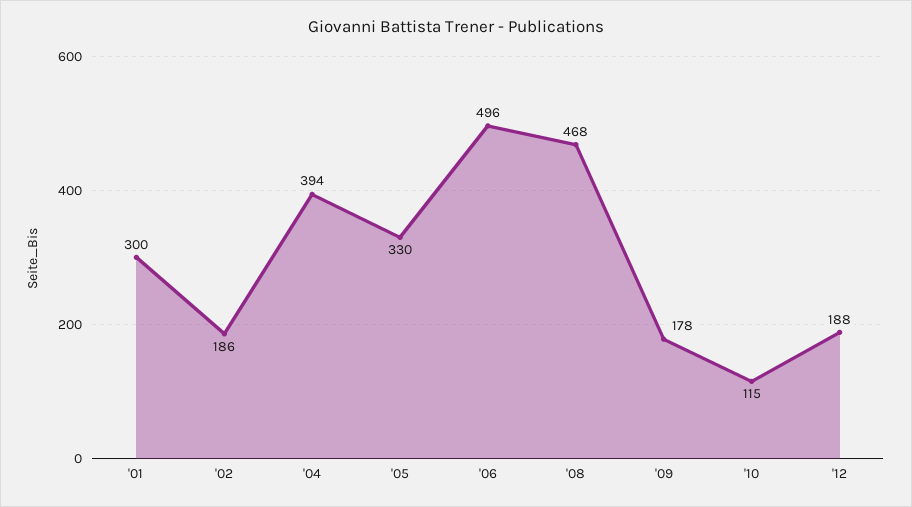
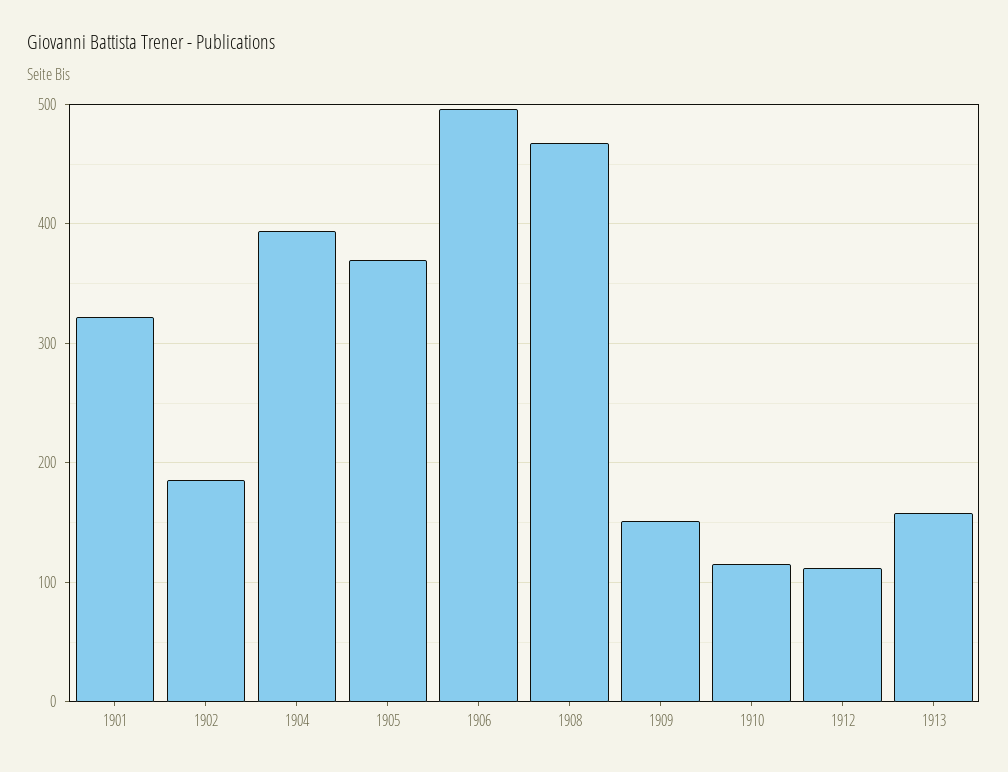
'01: 300 -> 320
'05: 330 -> 370
'09: 178 -> 150
'12: 188 -> 110
1913: none -> 160

